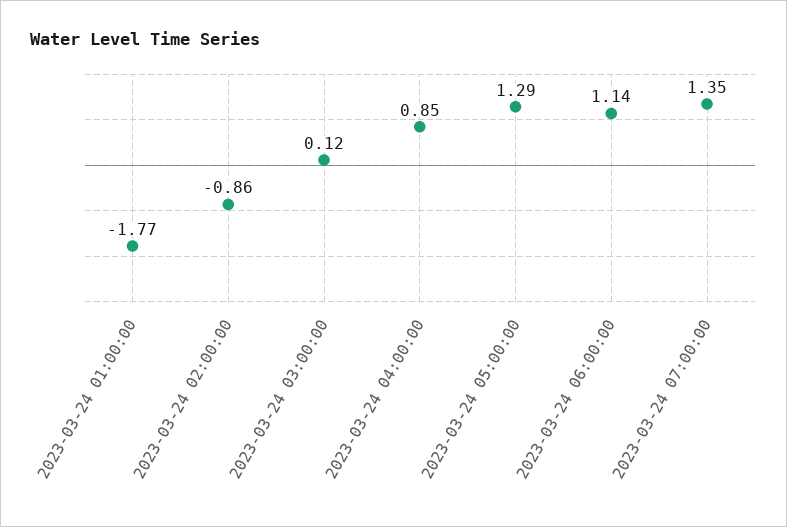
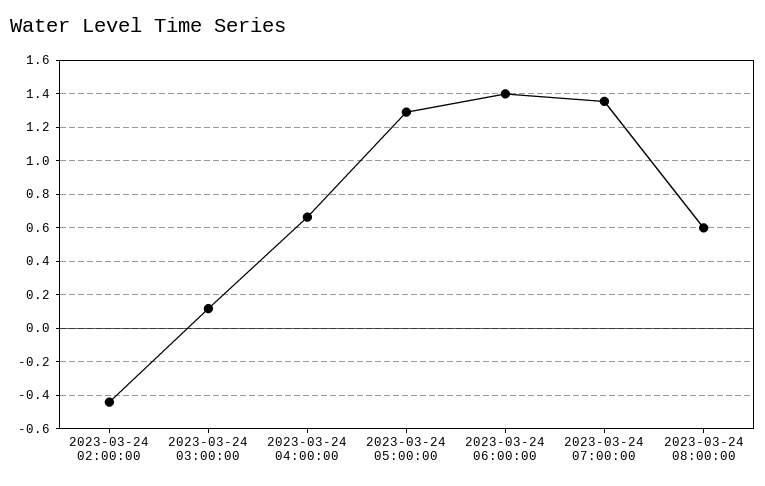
2023-03-24 01:00:00: -1.77 -> none
2023-03-24 02:00:00: -0.86 -> -0.45
2023-03-24 04:00:00: 0.85 -> 0.65
2023-03-24 06:00:00: 1.14 -> 1.4
2023-03-24 08:00:00: none -> 0.6

